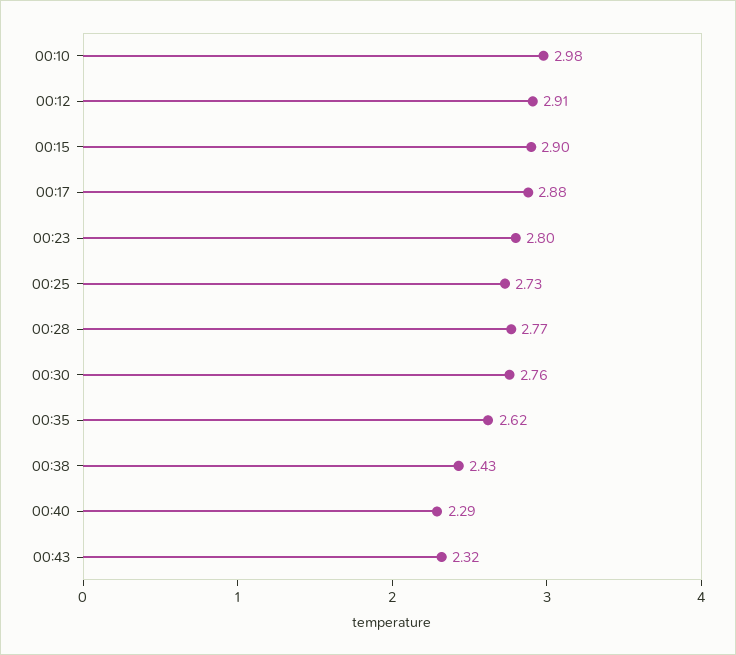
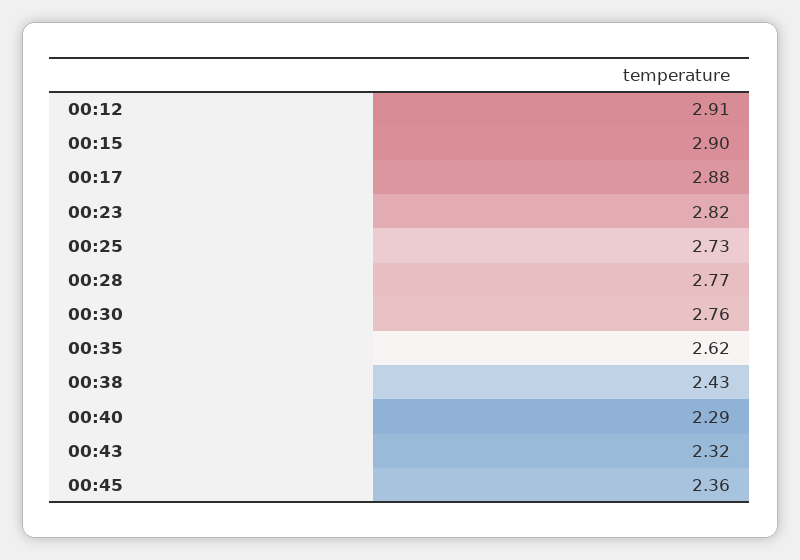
00:10: 2.98 -> none
00:23: 2.8 -> 2.82
00:45: none -> 2.36

